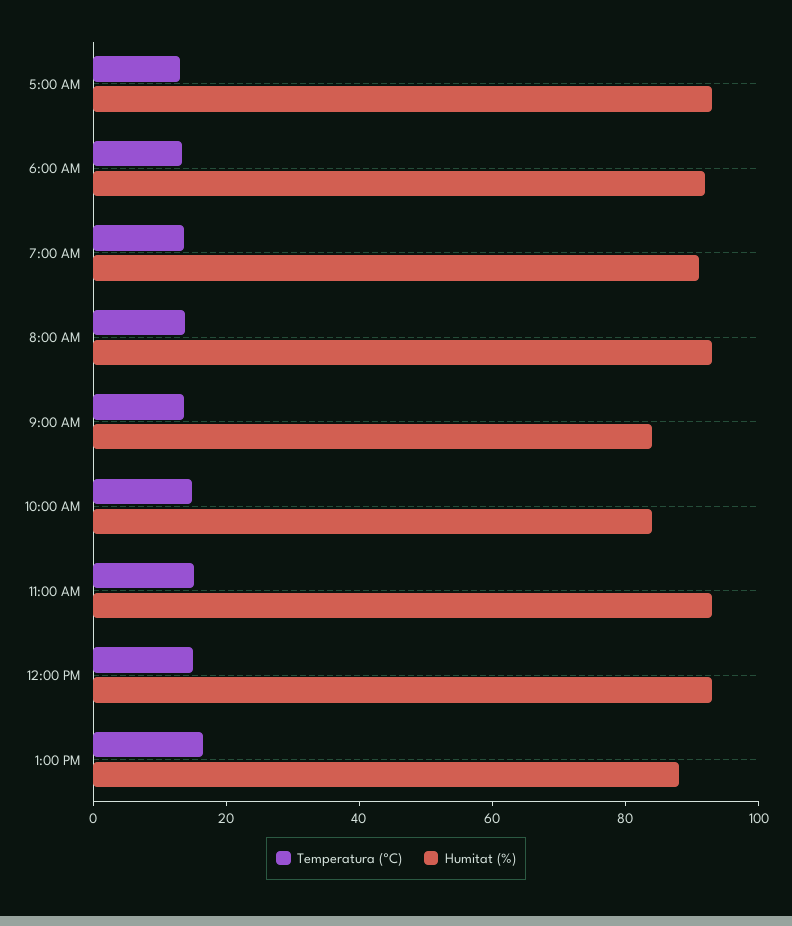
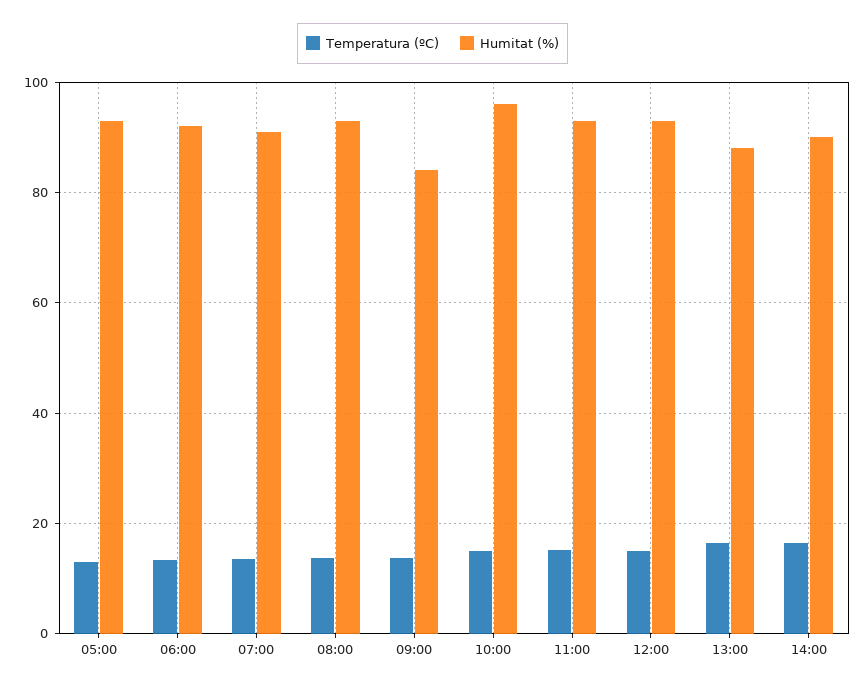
Humitat (%), 10:00 AM: 85 -> 96
Temperatura (ºC), 14:00: none -> 16
Humitat (%), 14:00: none -> 90

